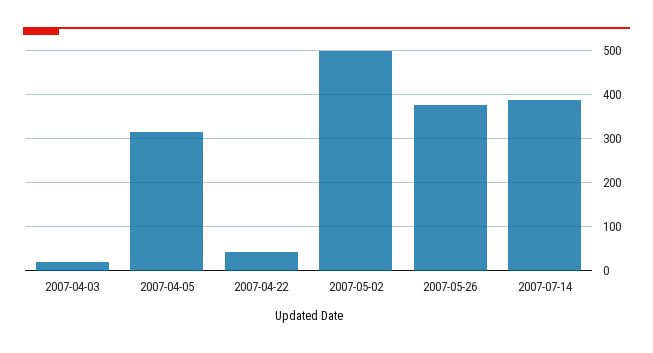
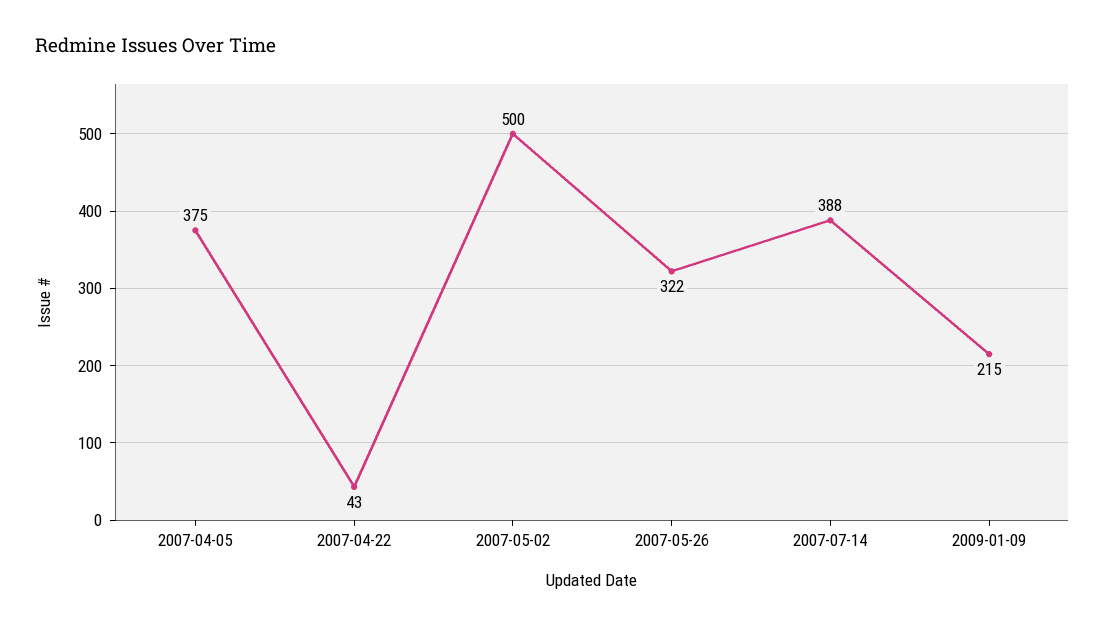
2007-04-03: 20 -> none
2007-04-05: 320 -> 375
2007-05-26: 380 -> 322
2009-01-09: none -> 215

